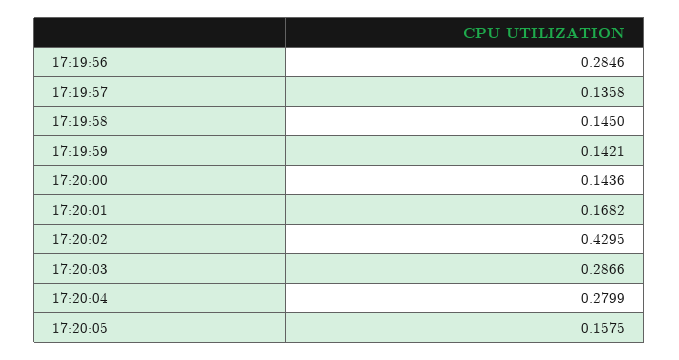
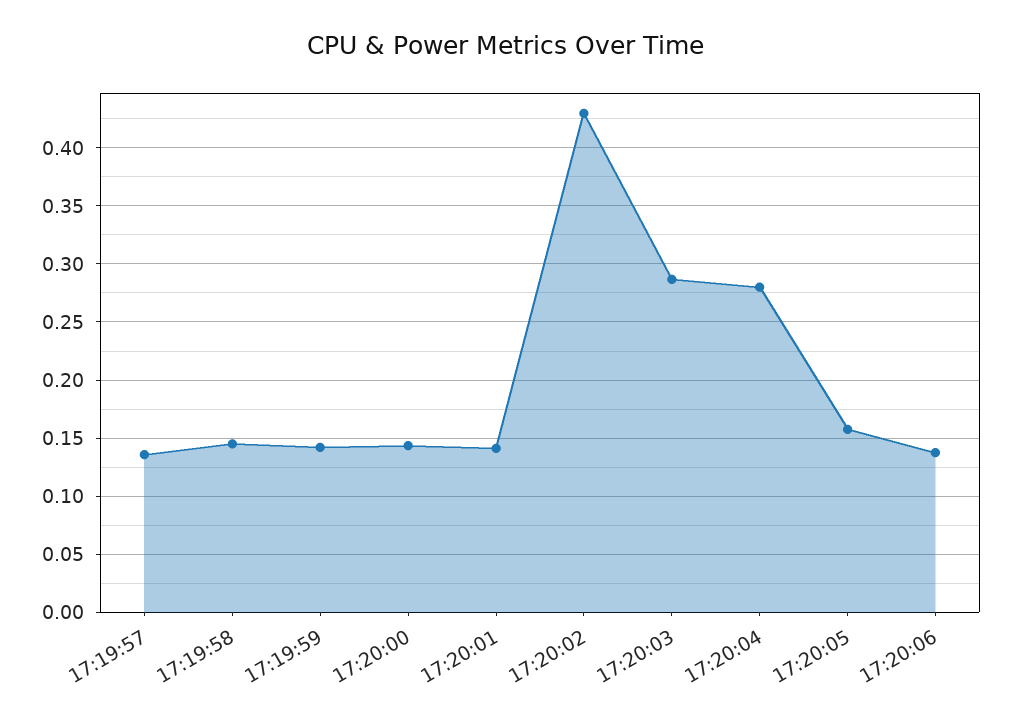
17:19:56: 0.2846 -> none
17:20:01: 0.1682 -> 0.14
17:20:06: none -> 0.14

